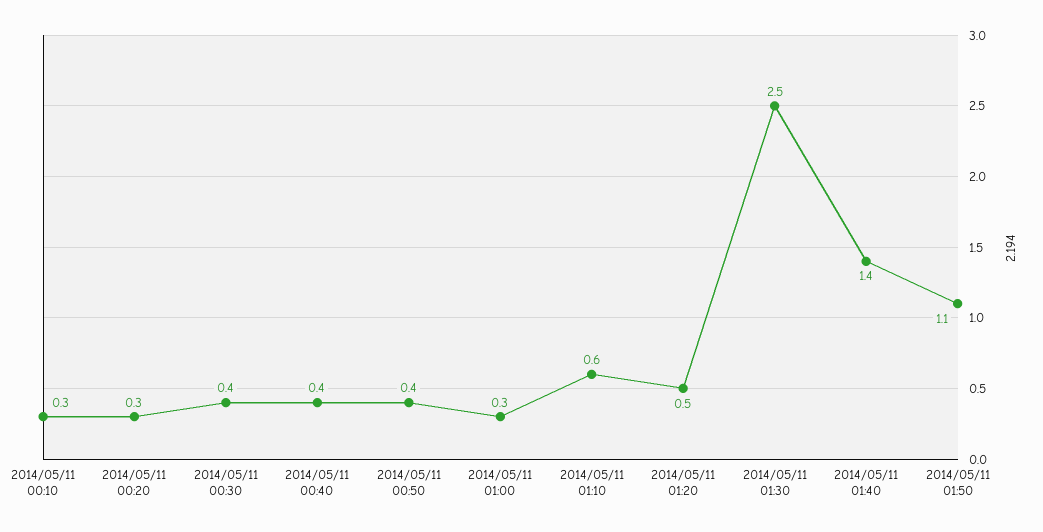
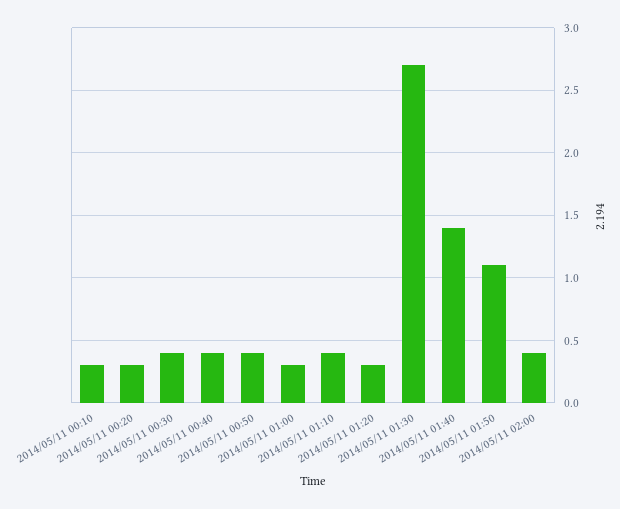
2014/05/11 01:10: 0.6 -> 0.4
2014/05/11 01:20: 0.5 -> 0.3
2014/05/11 01:30: 2.5 -> 2.7
2014/05/11 02:00: none -> 0.4

